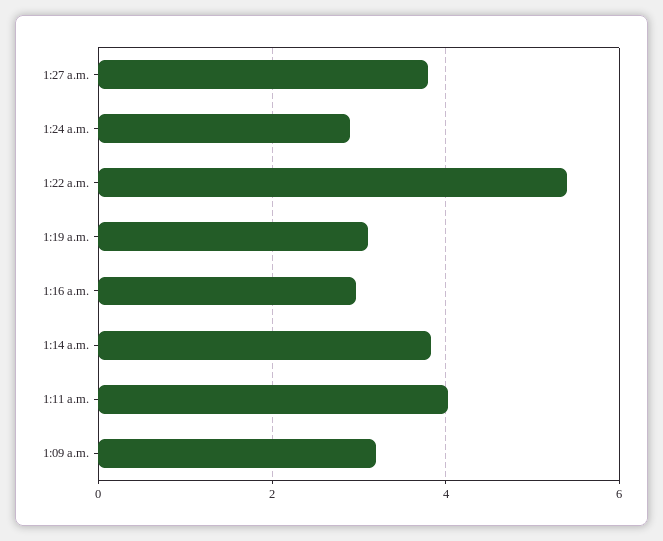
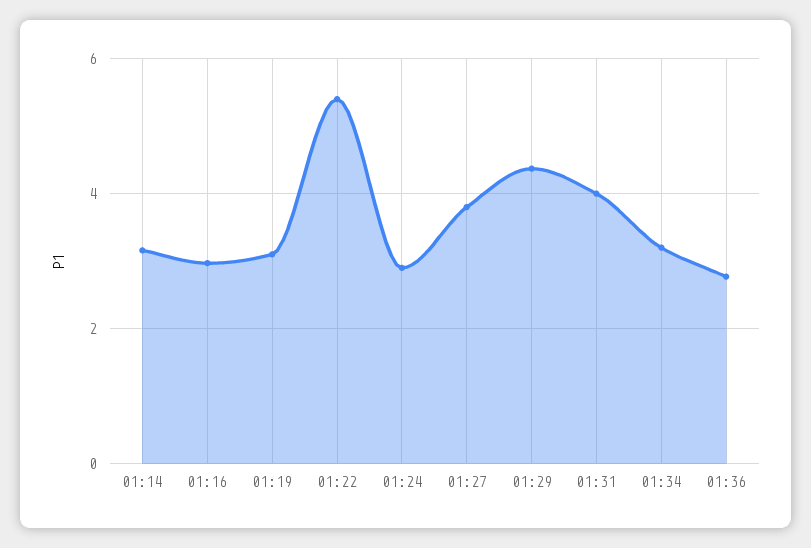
1:14 a.m.: 3.8 -> 3.2
1:11 a.m.: 4 -> none
1:09 a.m.: 3.2 -> none
01:29: none -> 4.4
01:31: none -> 4
01:34: none -> 3.2
01:36: none -> 2.8

